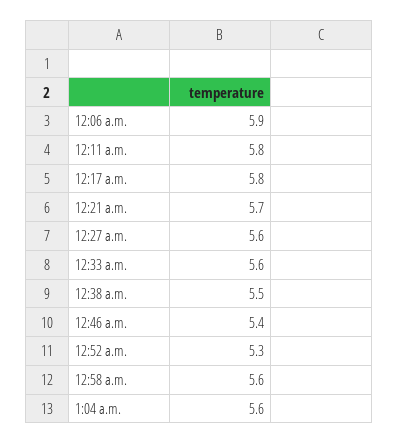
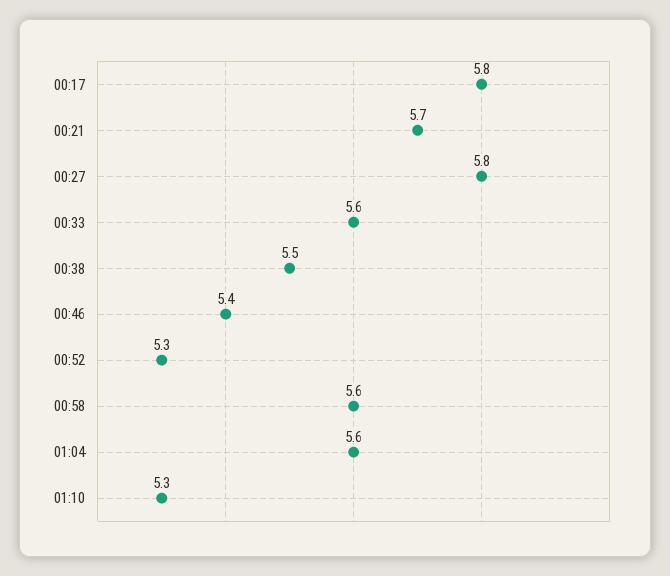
12:06 a.m.: 5.9 -> none
12:11 a.m.: 5.8 -> none
12:27 a.m.: 5.6 -> 5.8
01:10: none -> 5.3

